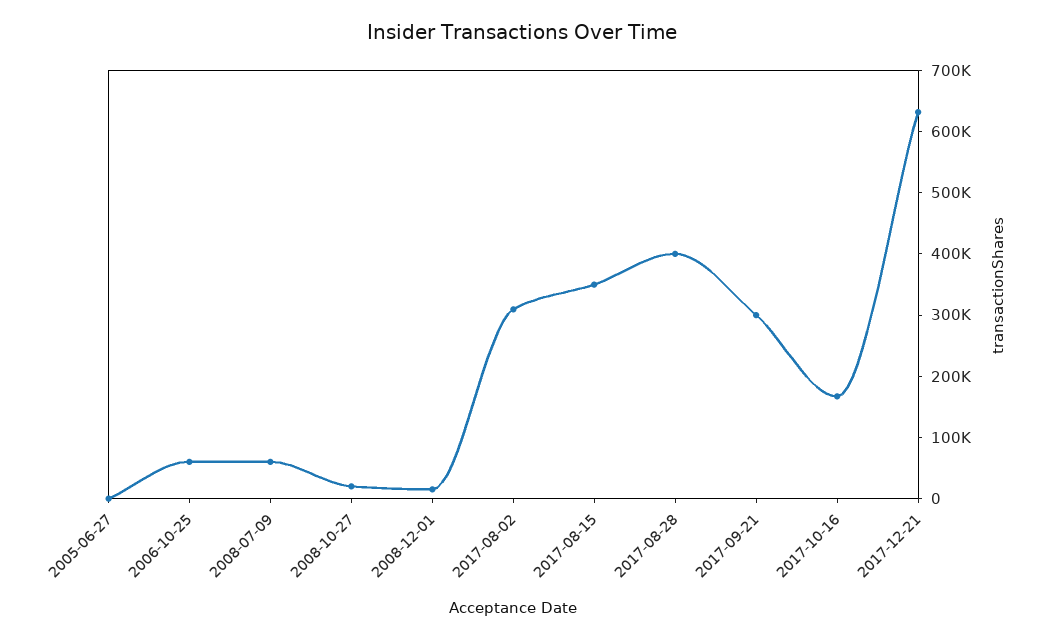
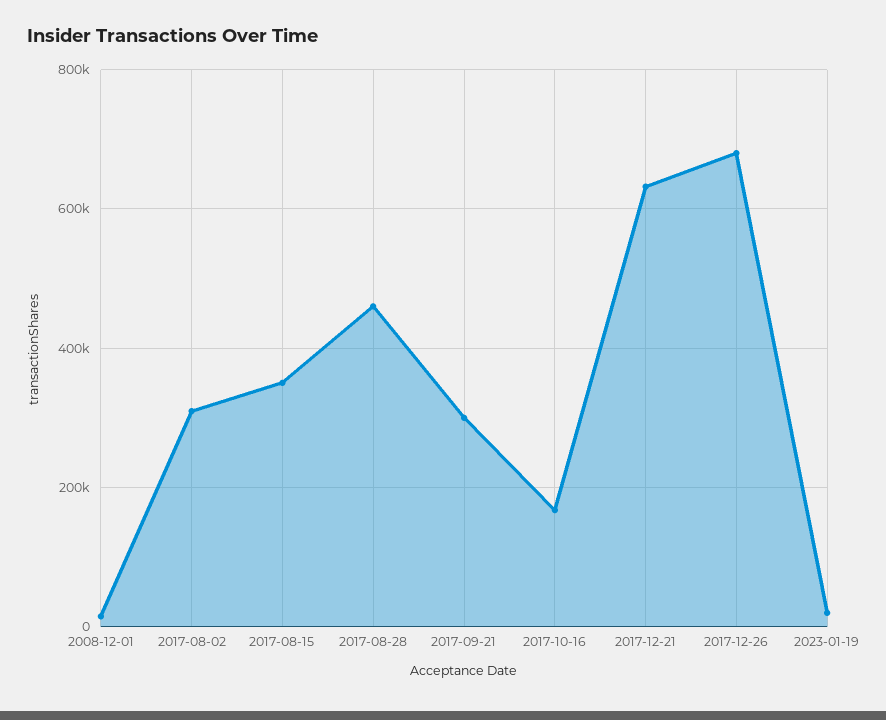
2005-06-27: 0 -> none
2006-10-25: 60000 -> none
2008-07-09: 60000 -> none
2008-10-27: 20000 -> none
2017-08-28: 400000 -> 460000
2017-12-26: none -> 680000
2023-01-19: none -> 20000

